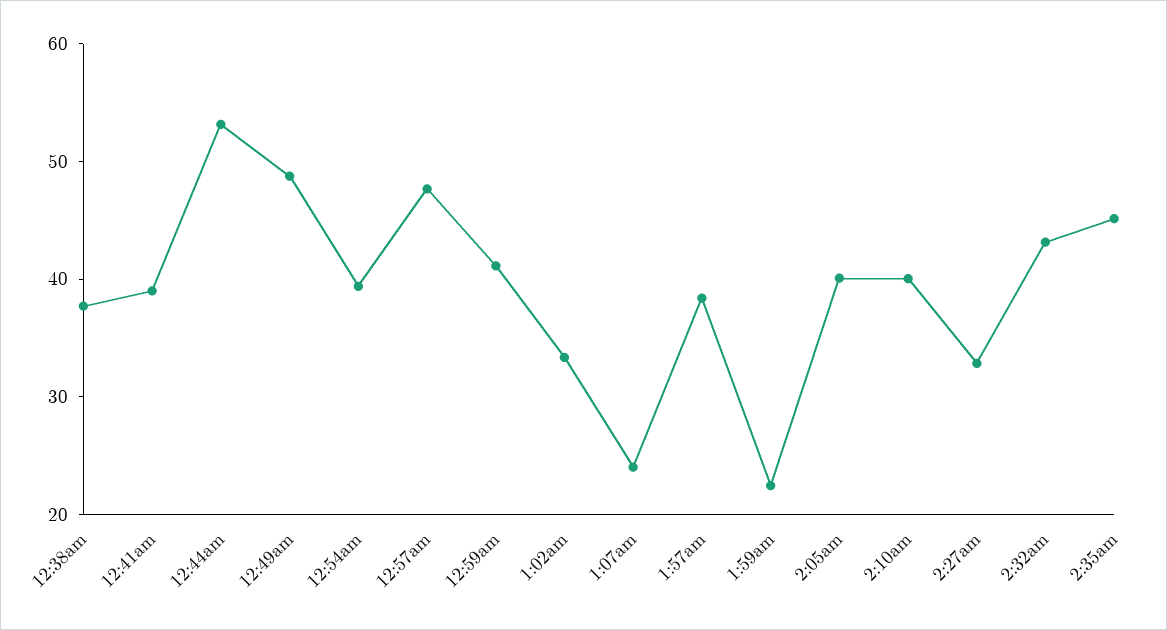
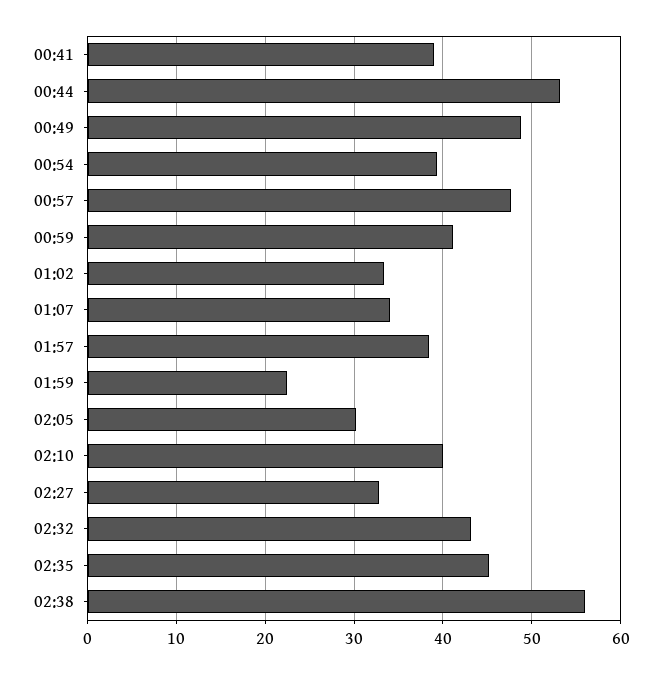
12:38am: 38 -> none
1:07am: 24 -> 34
2:05am: 40 -> 30
02:38: none -> 56

